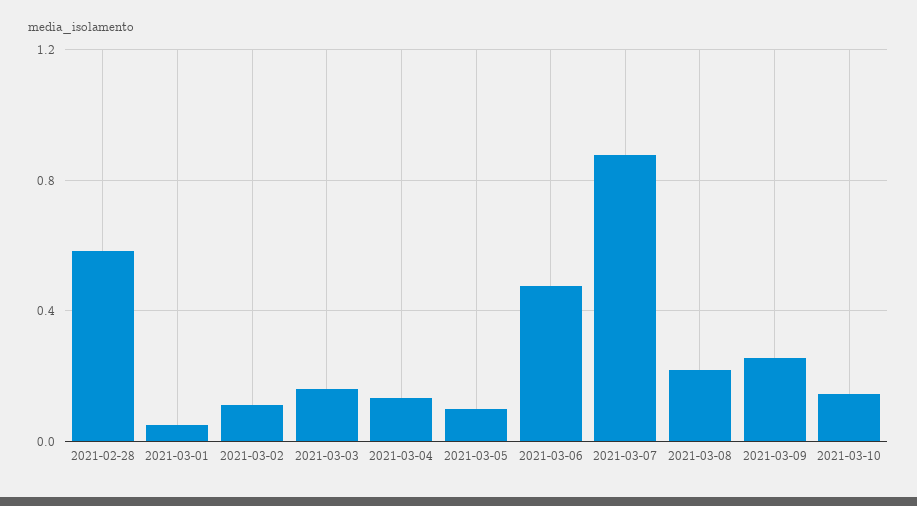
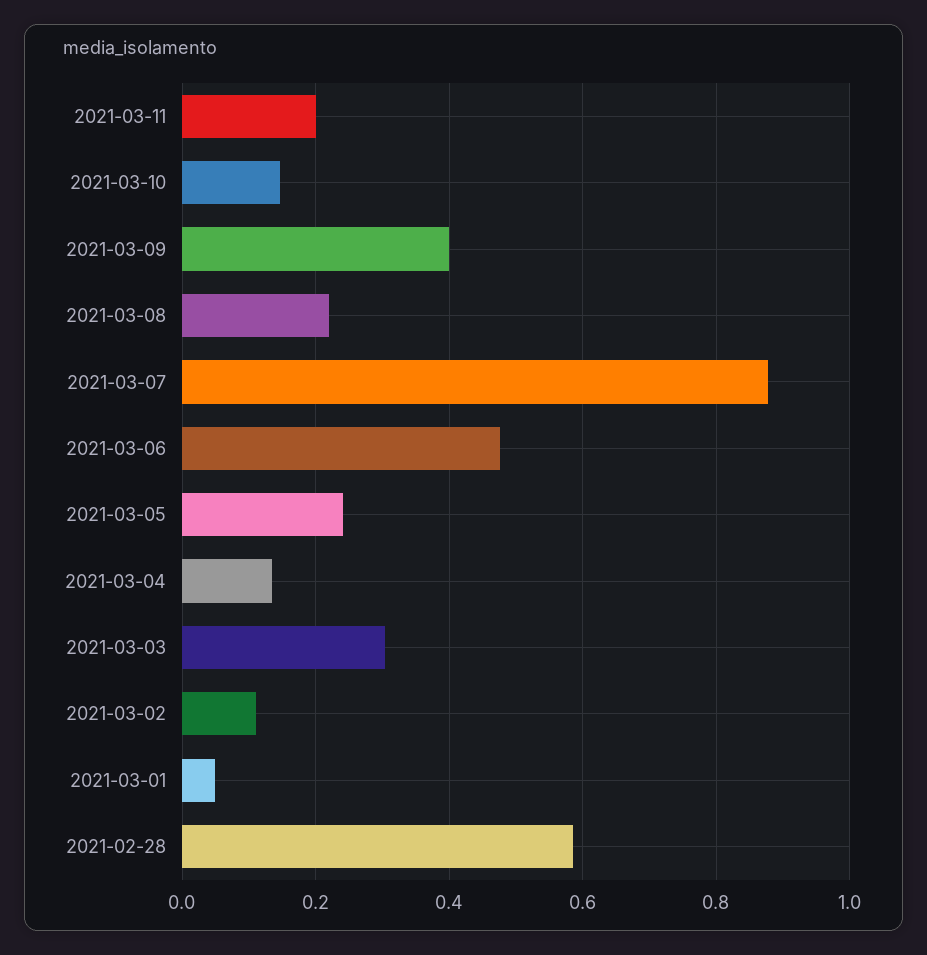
2021-03-03: 0.15 -> 0.3
2021-03-05: 0.1 -> 0.24
2021-03-09: 0.25 -> 0.4
2021-03-11: none -> 0.2

